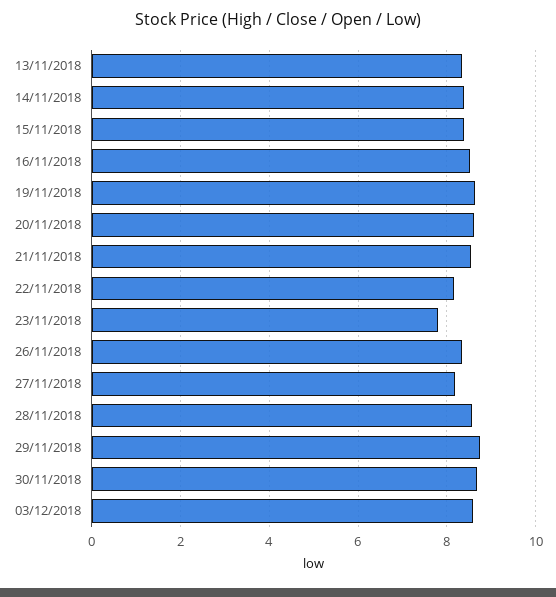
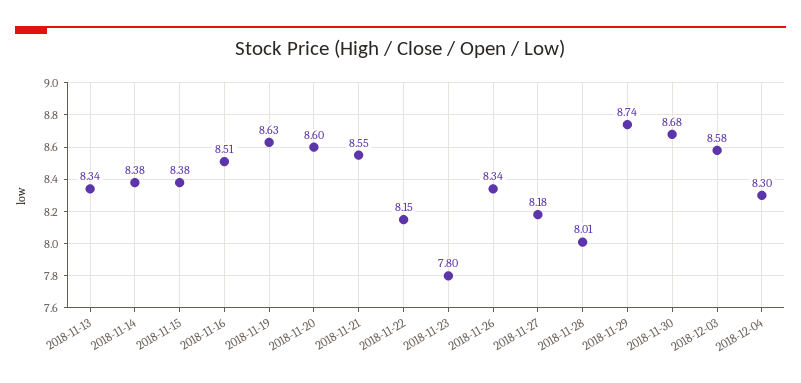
28/11/2018: 8.6 -> 8.01
2018-12-04: none -> 8.3

